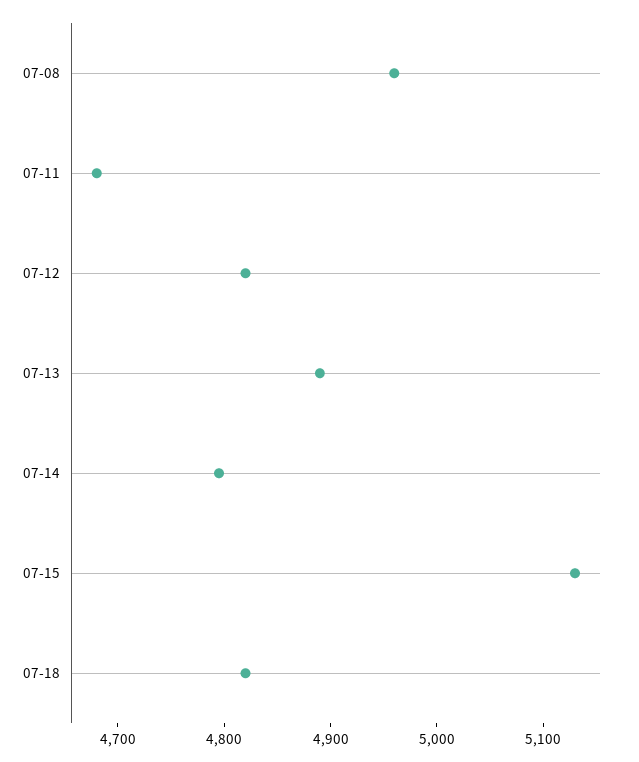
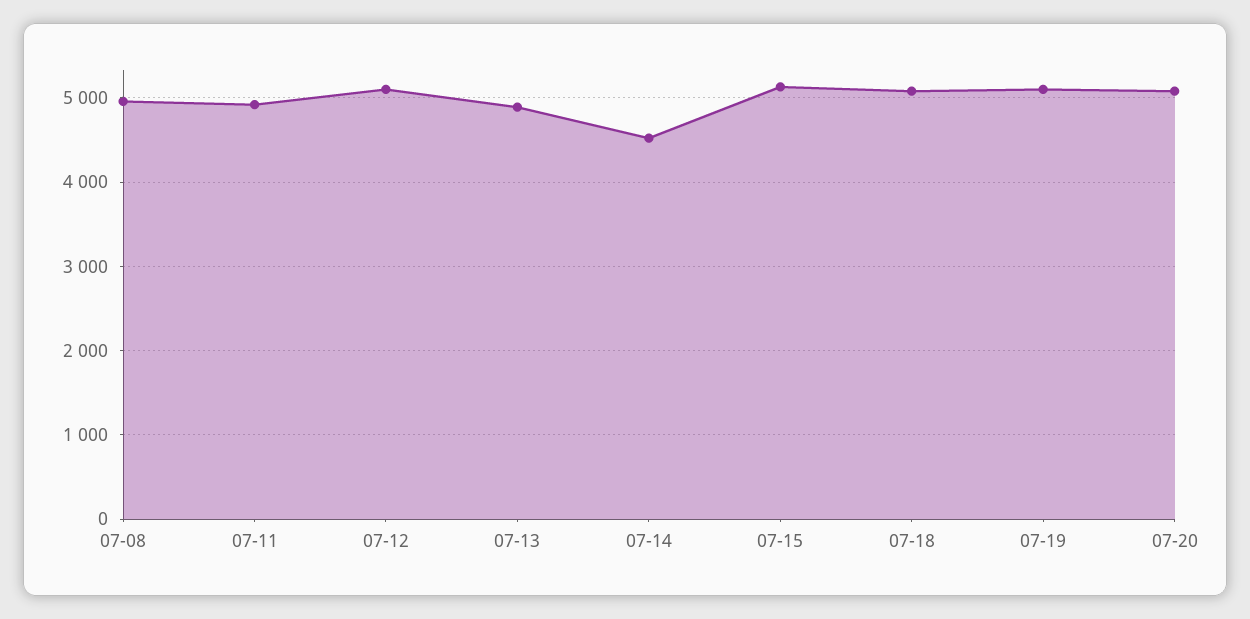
07-11: 4680 -> 4900
07-12: 4820 -> 5100
07-14: 4800 -> 4500
07-18: 4820 -> 5100
07-19: none -> 5100
07-20: none -> 5100

